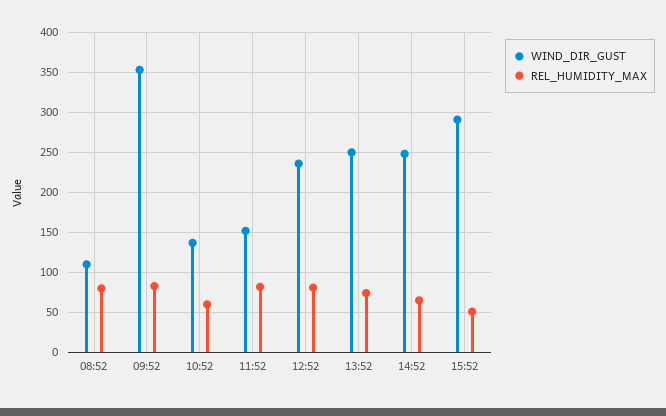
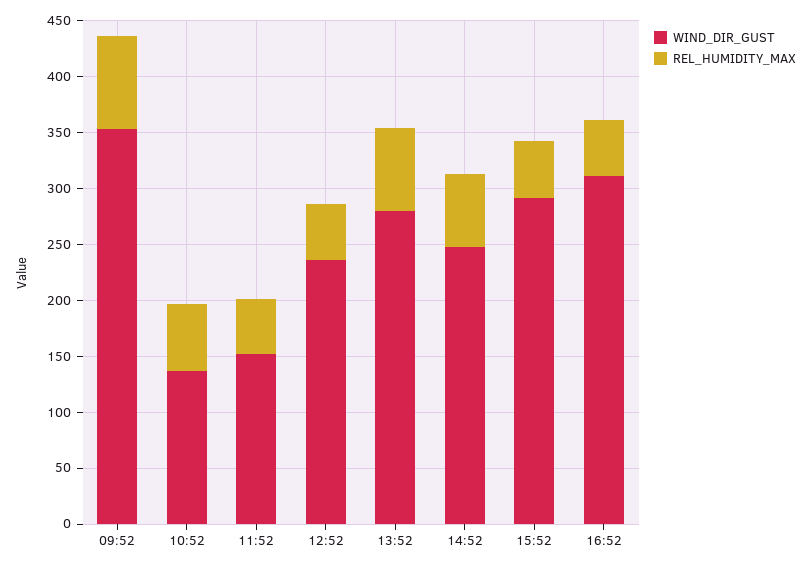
WIND_DIR_GUST, 08:52: 110 -> none
REL_HUMIDITY_MAX, 08:52: 80 -> none
REL_HUMIDITY_MAX, 11:52: 80 -> 50
REL_HUMIDITY_MAX, 12:52: 80 -> 50
WIND_DIR_GUST, 13:52: 250 -> 280
WIND_DIR_GUST, 16:52: none -> 310
REL_HUMIDITY_MAX, 16:52: none -> 50

